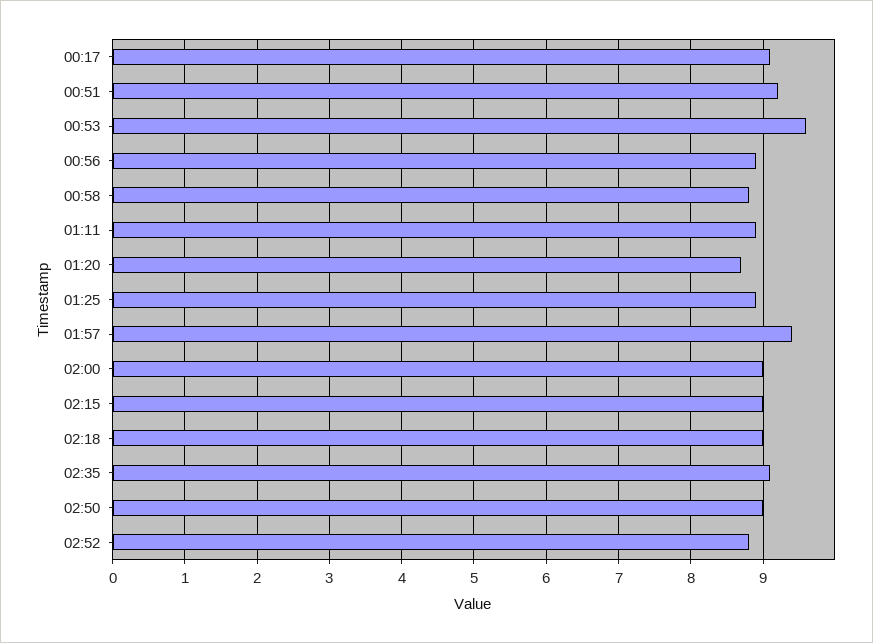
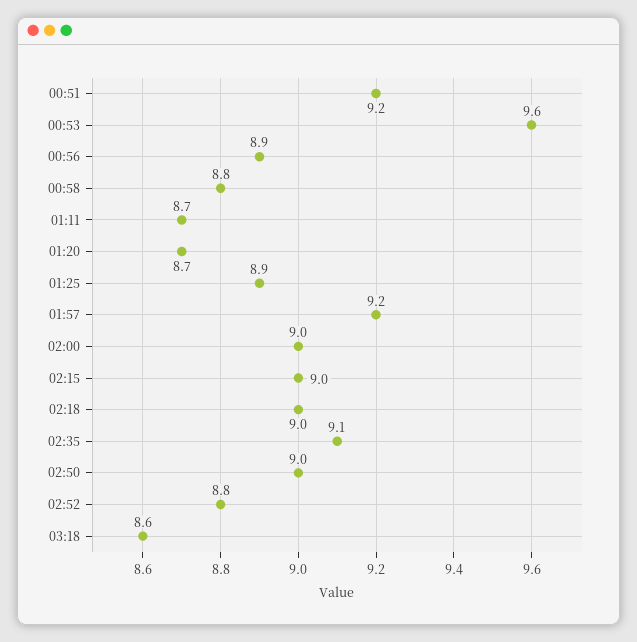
00:17: 9.1 -> none
01:11: 8.9 -> 8.7
01:57: 9.4 -> 9.2
03:18: none -> 8.6

